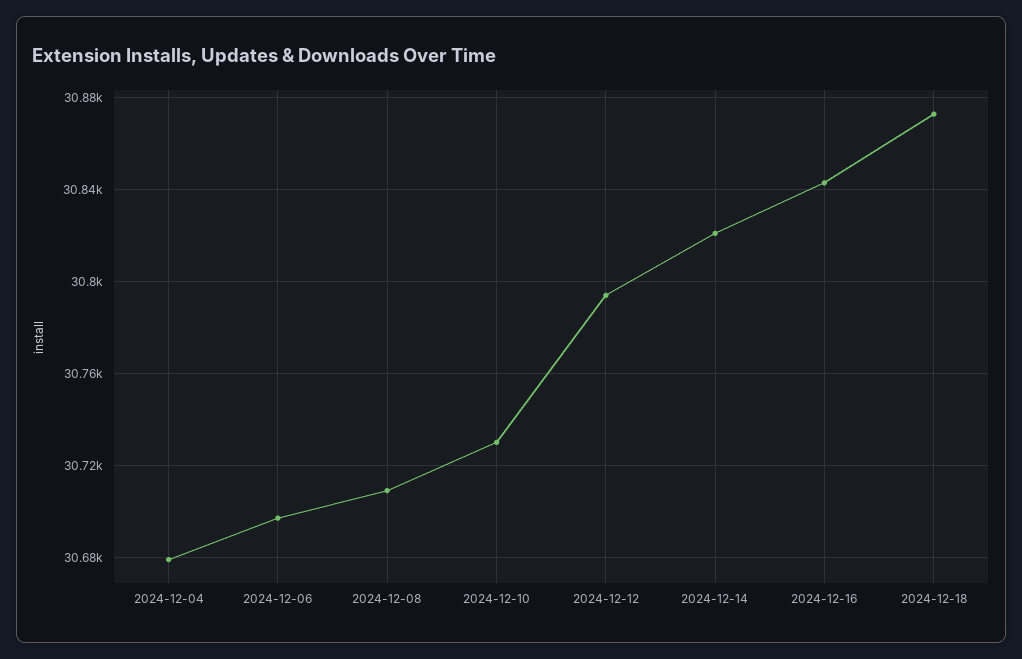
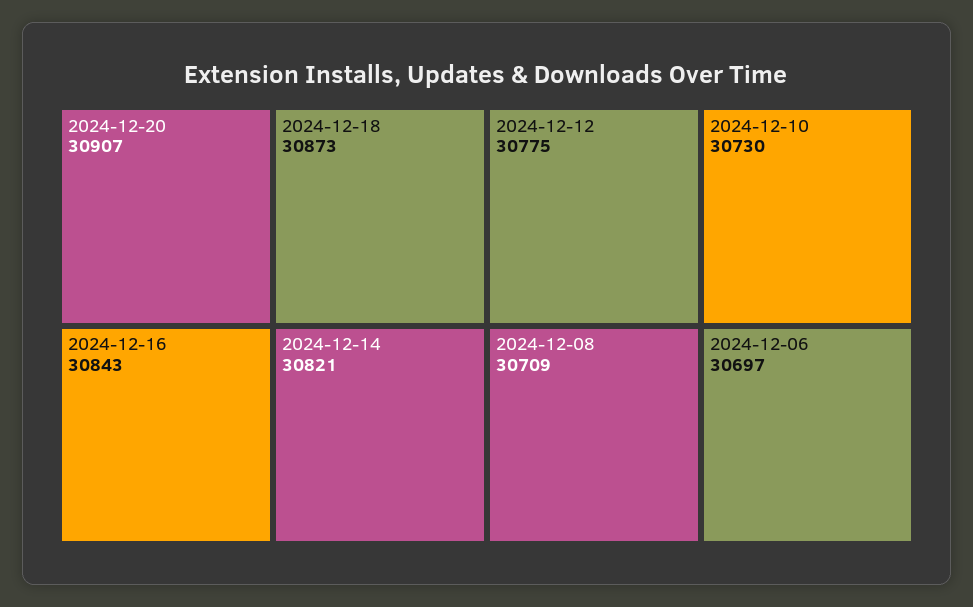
2024-12-04: 30680 -> none
2024-12-12: 30795 -> 30775
2024-12-20: none -> 30907

